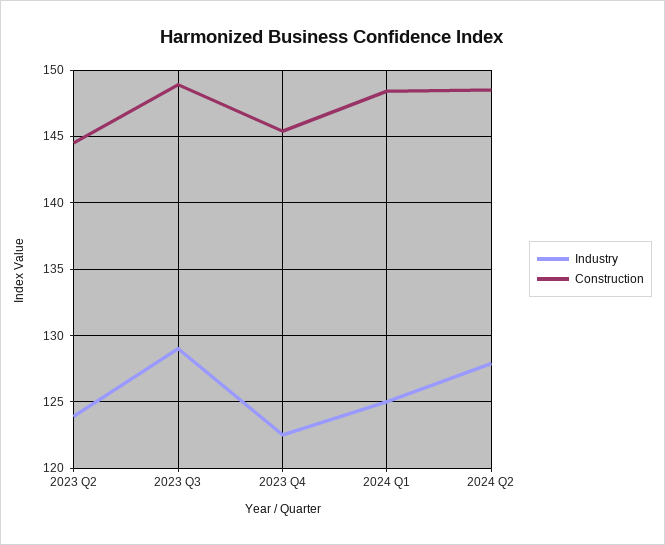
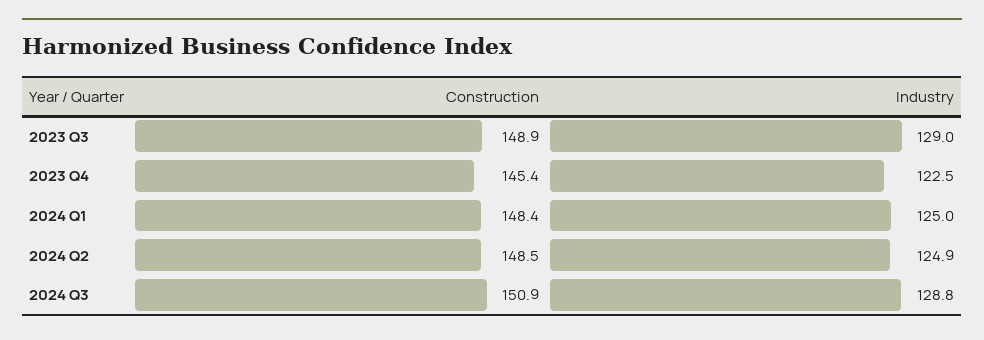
Industry, 2023 Q2: 124 -> none
Construction, 2023 Q2: 144.5 -> none
Industry, 2024 Q2: 128 -> 124.9
Construction, 2024 Q3: none -> 150.9
Industry, 2024 Q3: none -> 128.8

